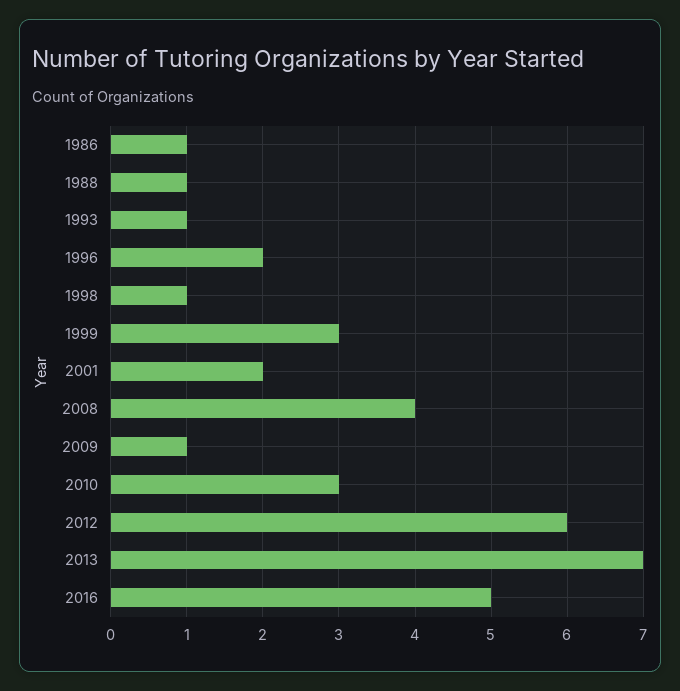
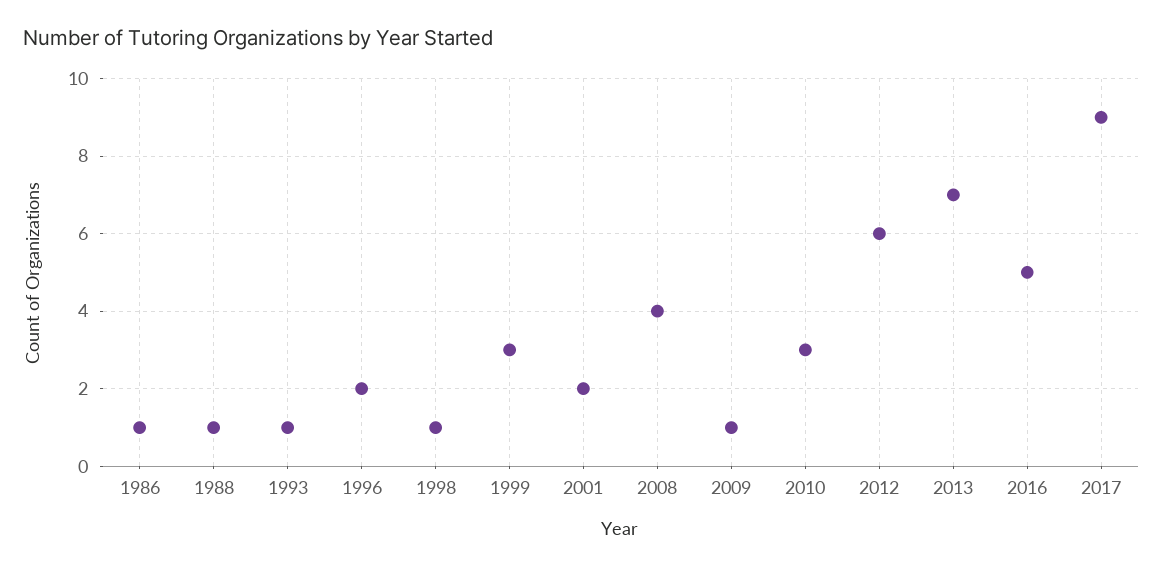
2017: none -> 9

